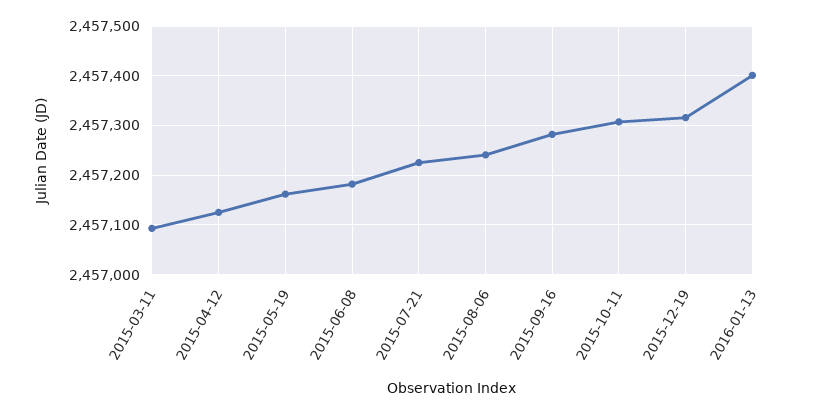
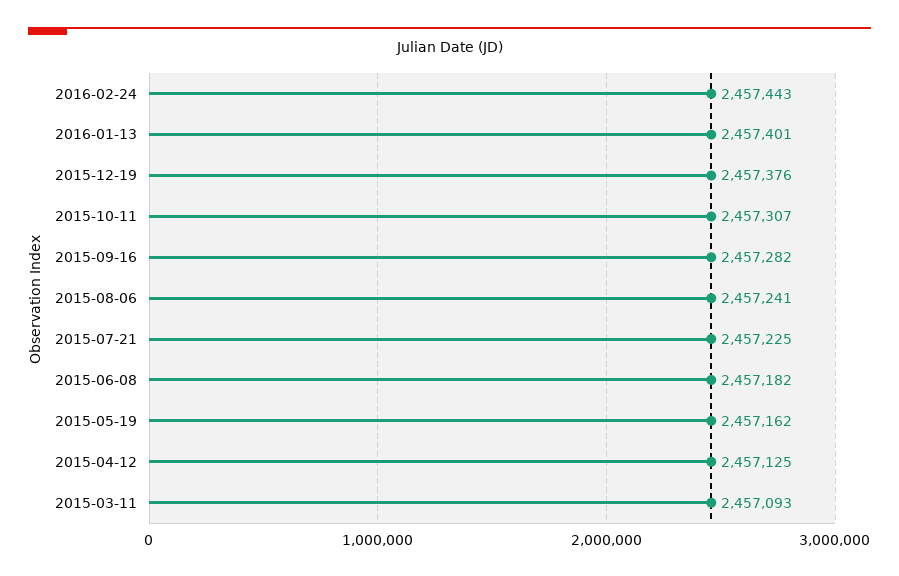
2015-12-19: 2457320 -> 2457376
2016-02-24: none -> 2457443

